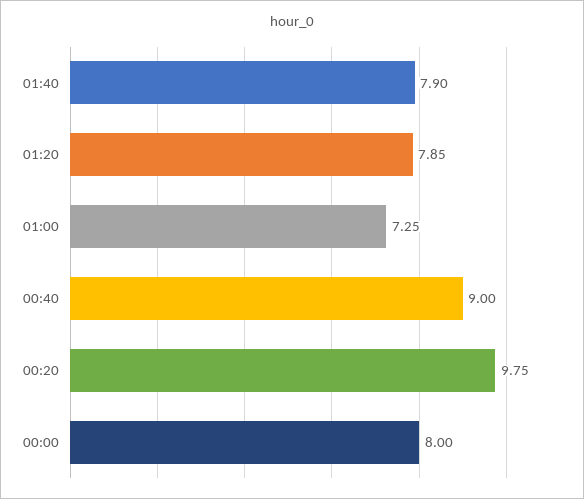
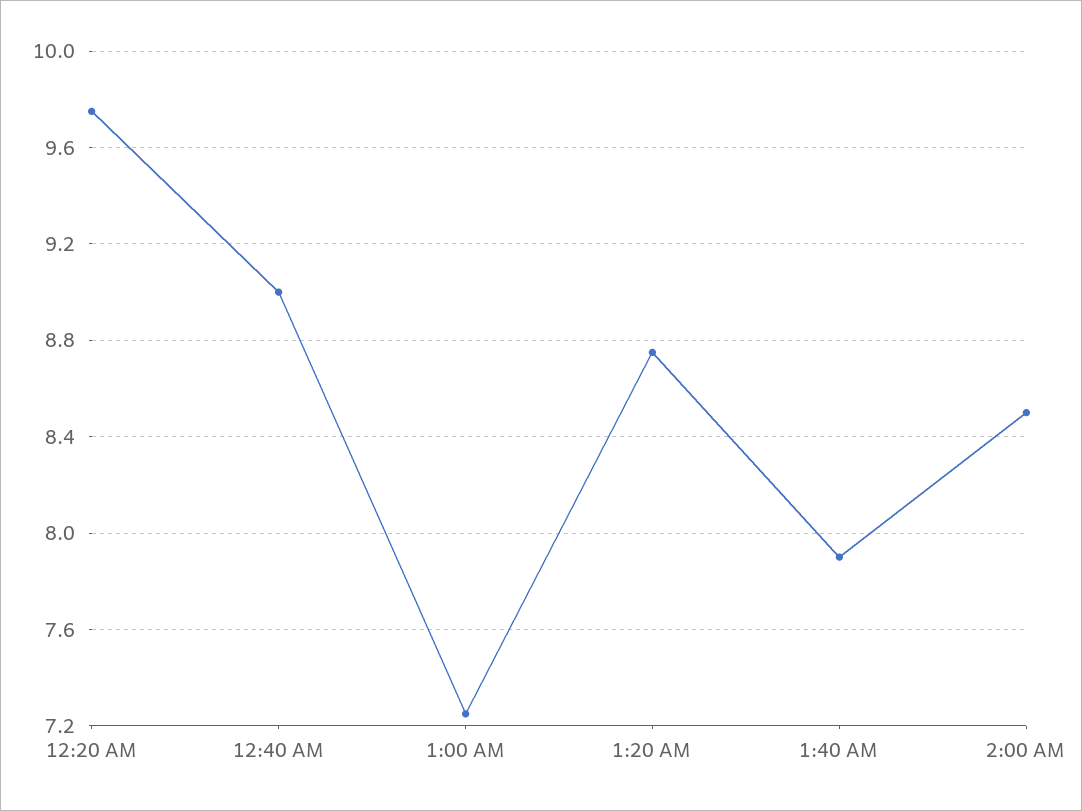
01:20: 7.85 -> 8.75
00:00: 8 -> none
2:00 AM: none -> 8.5

